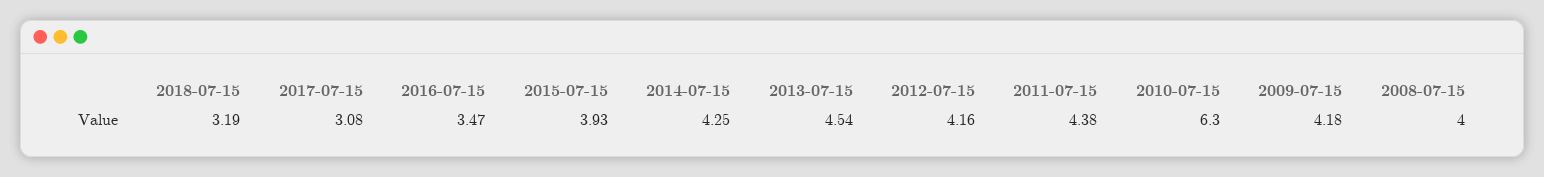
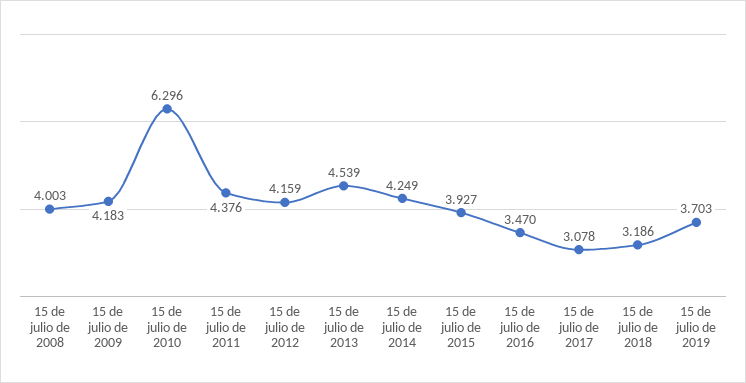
15 de julio de 2019: none -> 3.703

